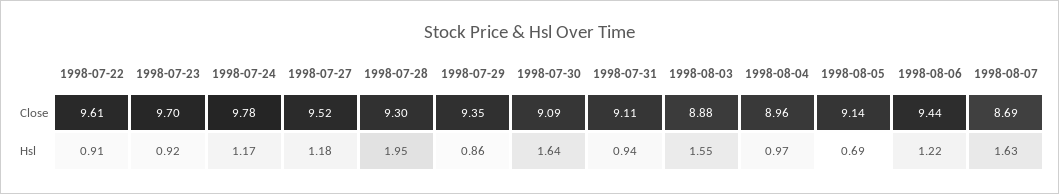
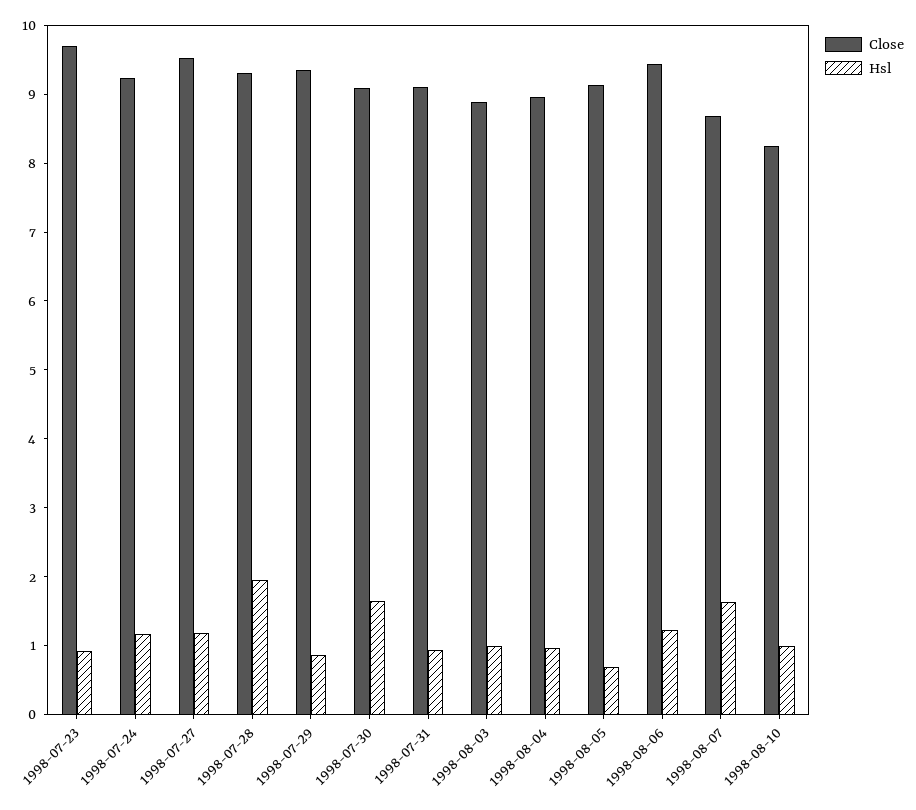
Close, 1998-07-22: 9.61 -> none
Close, 1998-07-24: 9.78 -> 9.2
Hsl, 1998-07-22: 0.91 -> none
Hsl, 1998-08-03: 1.55 -> 1
Close, 1998-08-10: none -> 8.2
Hsl, 1998-08-10: none -> 1

